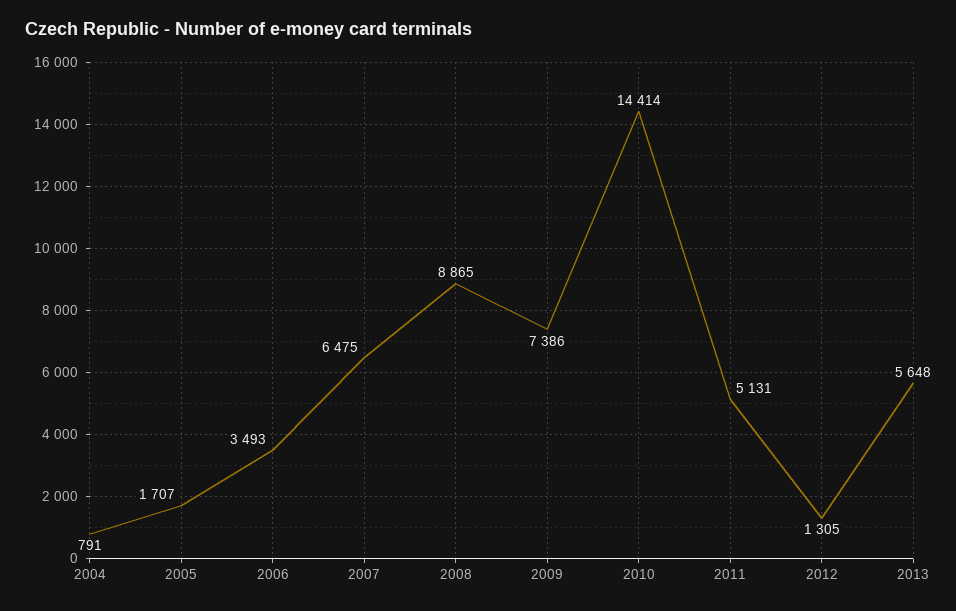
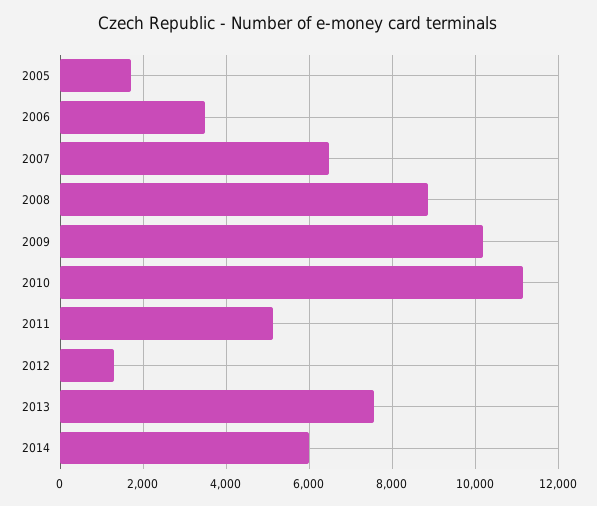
2004: 791 -> none
2009: 7386 -> 10200
2010: 14414 -> 11200
2013: 5648 -> 7600
2014: none -> 6000

